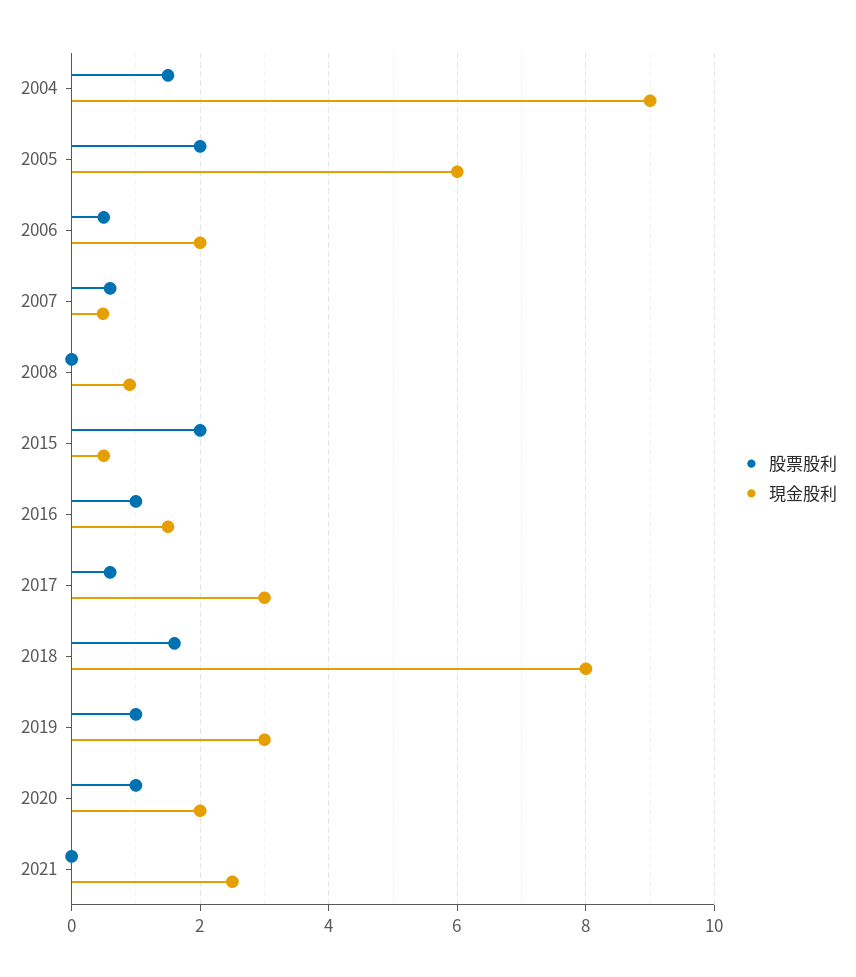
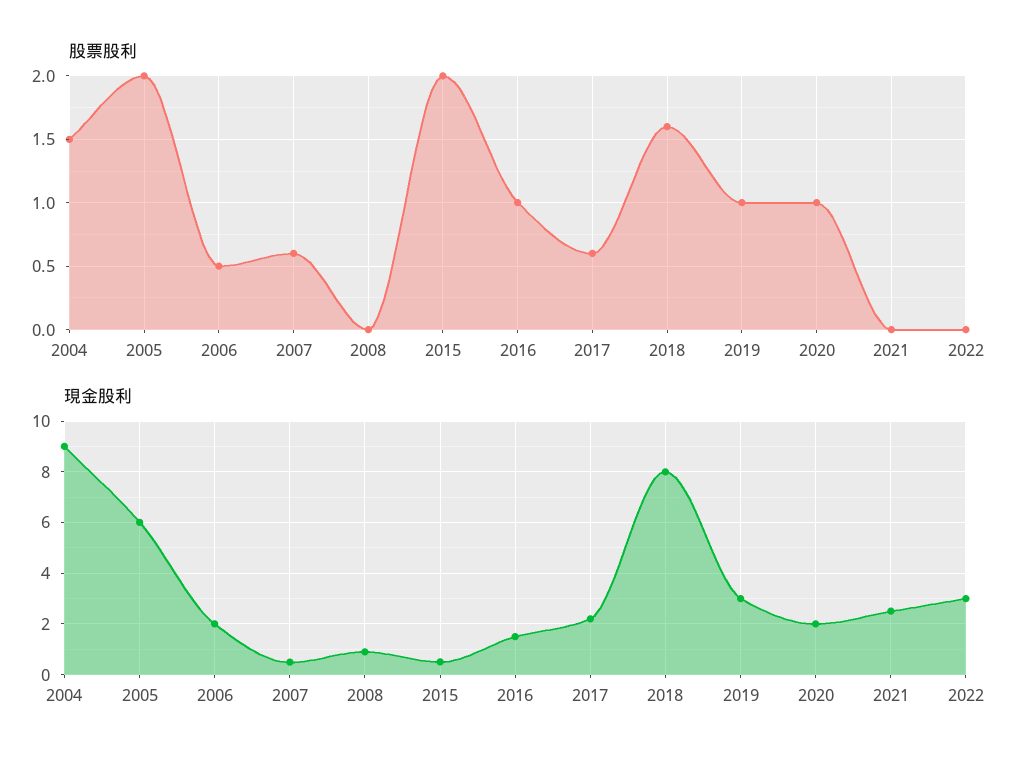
現金股利, 2017: 3 -> 2.25
股票股利, 2022: none -> 0
現金股利, 2022: none -> 3

